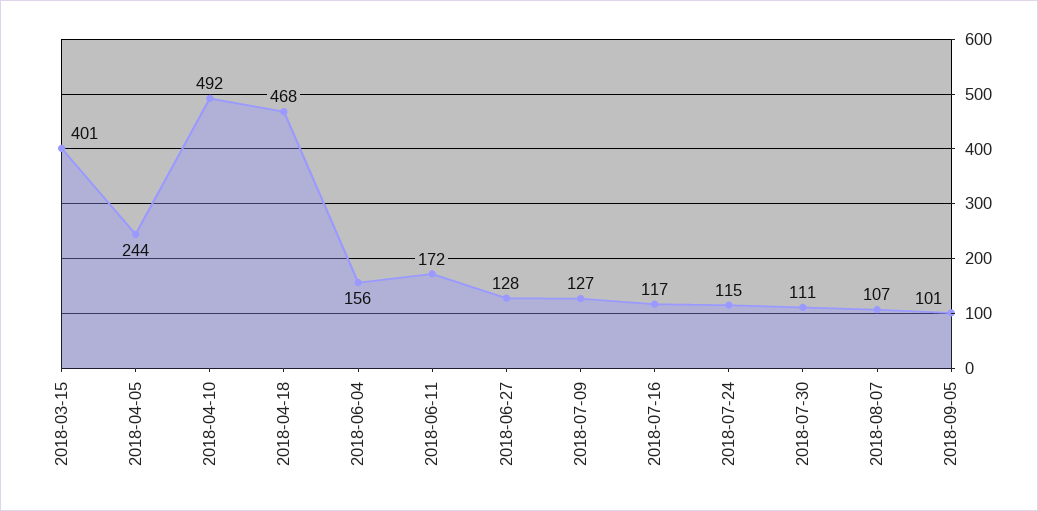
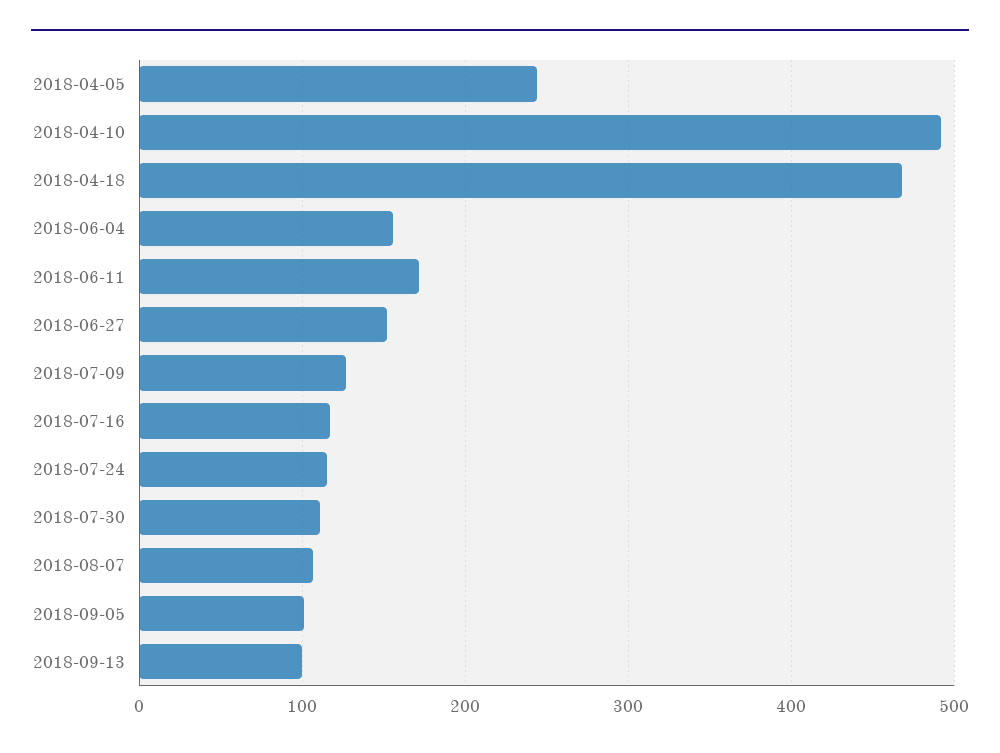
2018-03-15: 401 -> none
2018-06-27: 128 -> 150
2018-09-13: none -> 100

